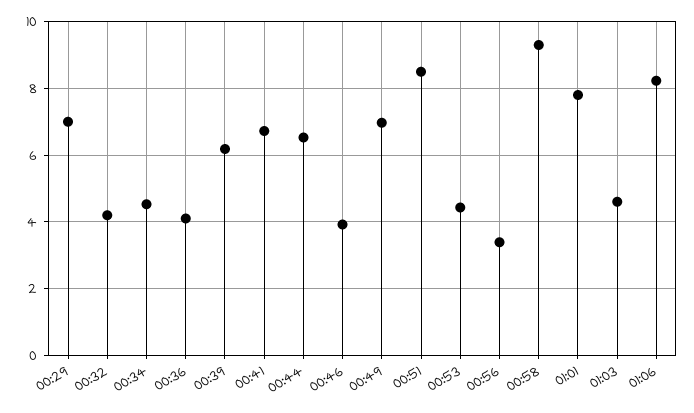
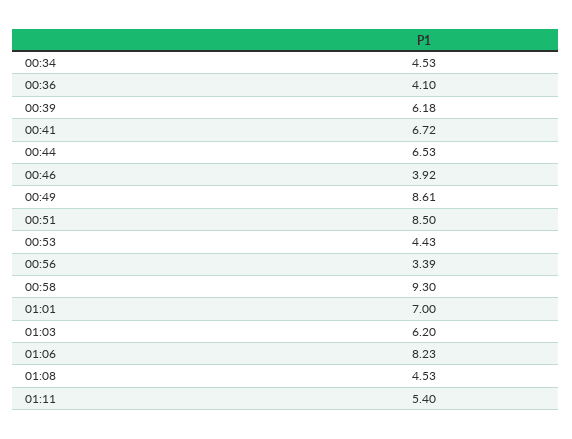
00:29: 7 -> none
00:32: 4.2 -> none
00:49: 7 -> 8.61
01:01: 7.8 -> 7
01:03: 4.6 -> 6.2
01:08: none -> 4.53
01:11: none -> 5.4

